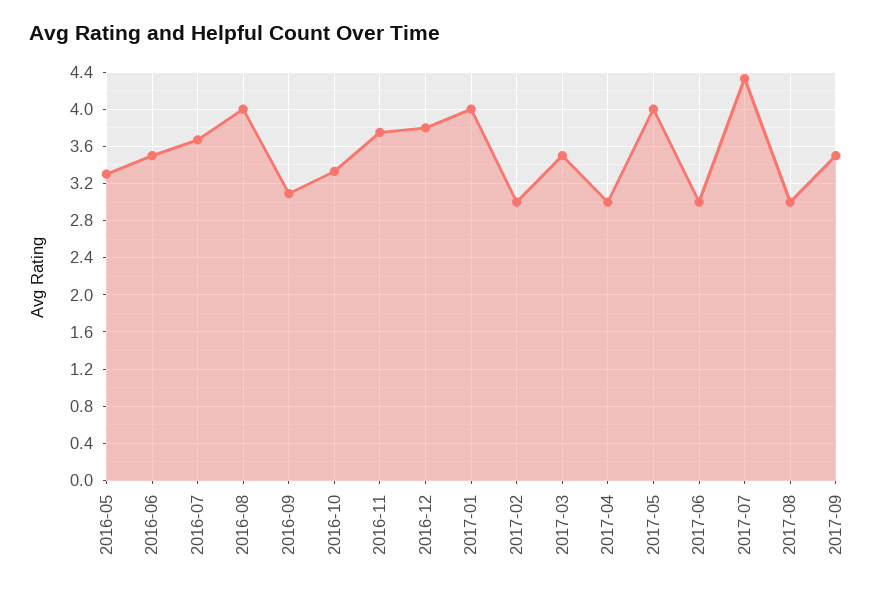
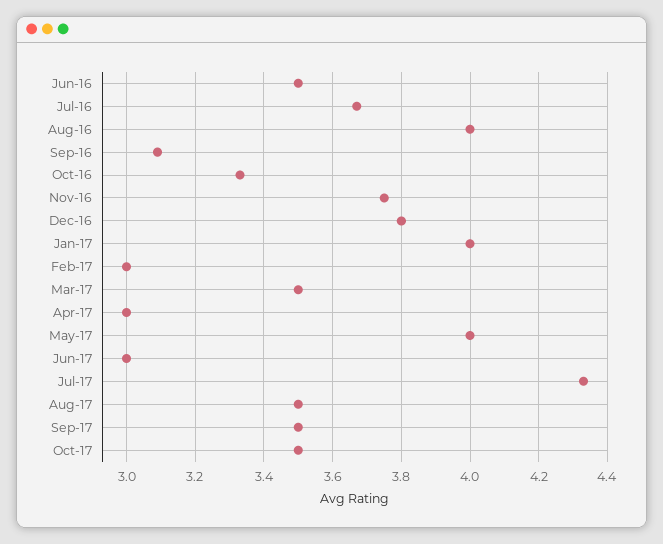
2016-05: 3.3 -> none
2017-08: 3 -> 3.5
Oct-17: none -> 3.5

